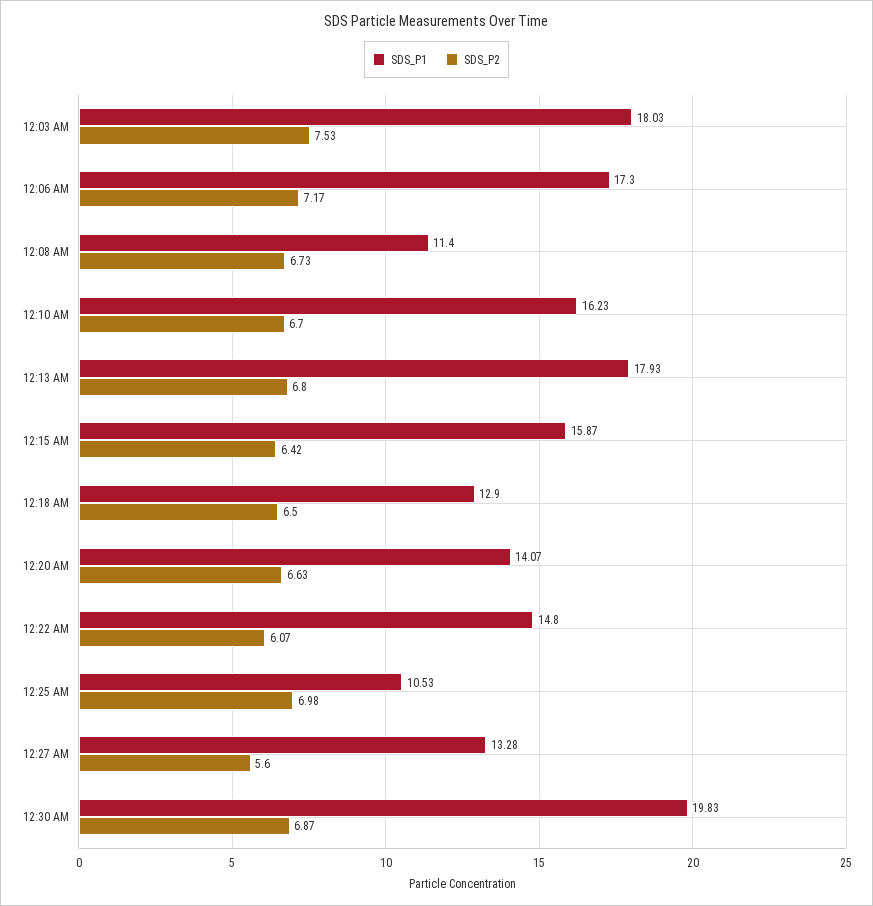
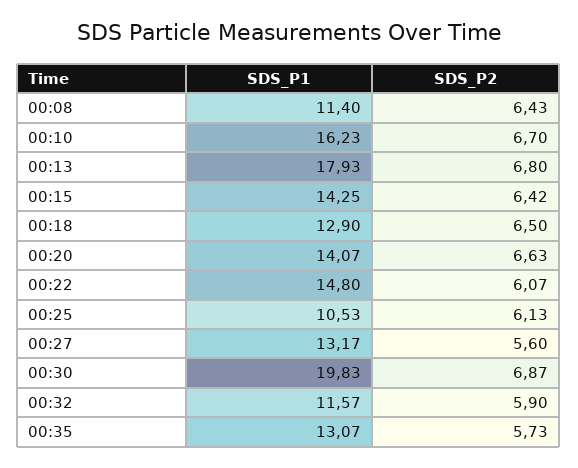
SDS_P1, 12:03 AM: 18.03 -> none
SDS_P2, 12:03 AM: 7.53 -> none
SDS_P1, 12:06 AM: 17.3 -> none
SDS_P2, 12:06 AM: 7.17 -> none
SDS_P2, 12:08 AM: 6.73 -> 6.43
SDS_P1, 12:15 AM: 15.87 -> 14.25
SDS_P2, 12:25 AM: 6.98 -> 6.13
SDS_P1, 12:27 AM: 13.28 -> 13.17
SDS_P1, 00:32: none -> 11.57
SDS_P2, 00:32: none -> 5.9
SDS_P1, 00:35: none -> 13.07
SDS_P2, 00:35: none -> 5.73

